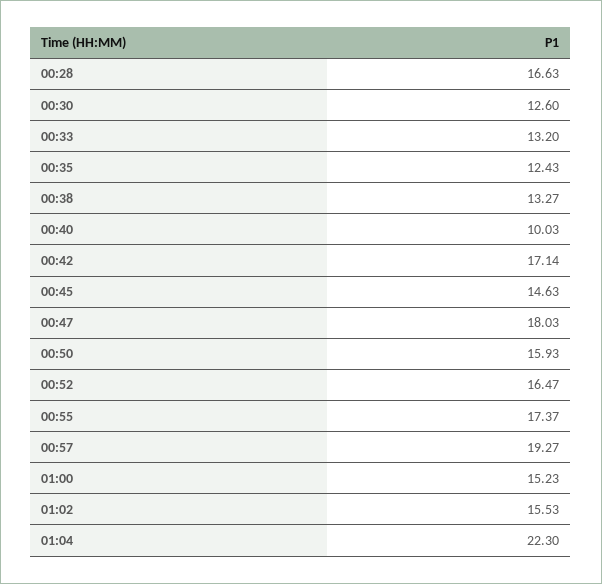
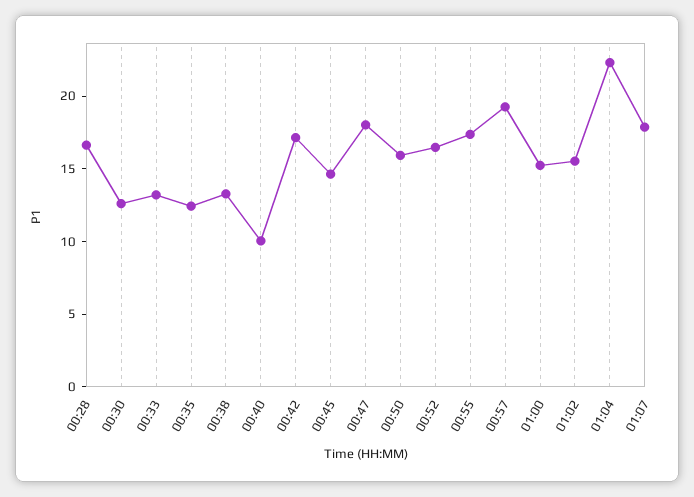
01:07: none -> 18

